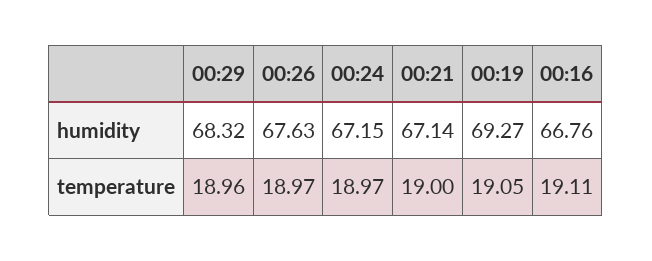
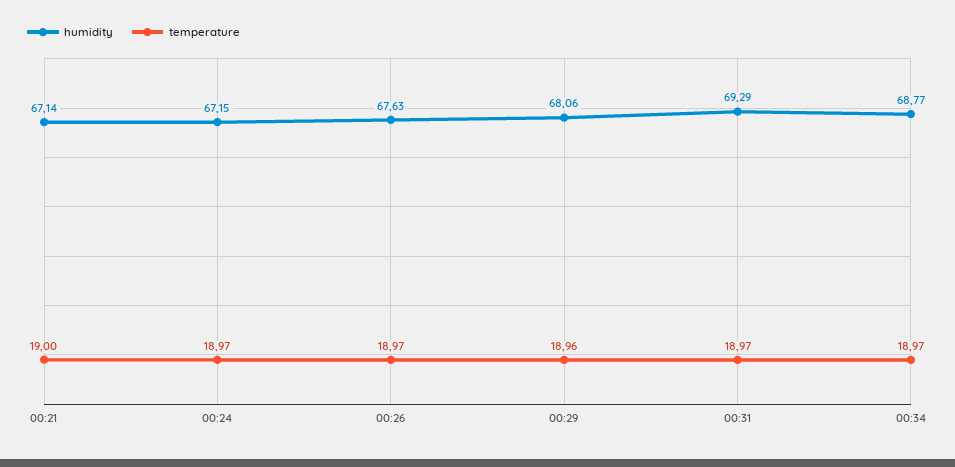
humidity, 00:29: 68.32 -> 68.06
humidity, 00:19: 69.27 -> none
humidity, 00:16: 66.76 -> none
temperature, 00:19: 19.05 -> none
temperature, 00:16: 19.11 -> none
humidity, 00:31: none -> 69.29
temperature, 00:31: none -> 18.97
humidity, 00:34: none -> 68.77
temperature, 00:34: none -> 18.97

